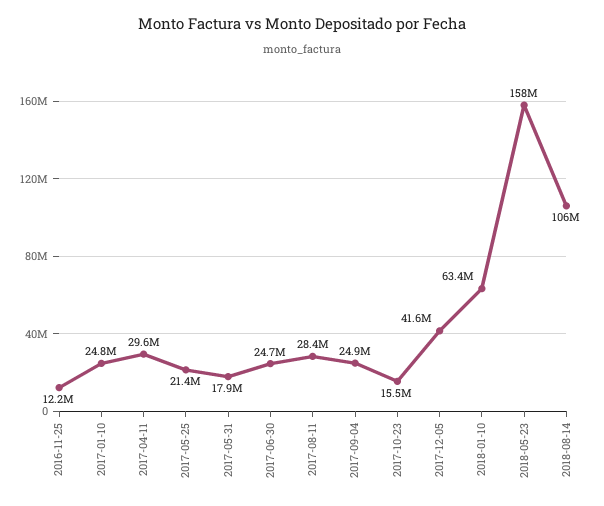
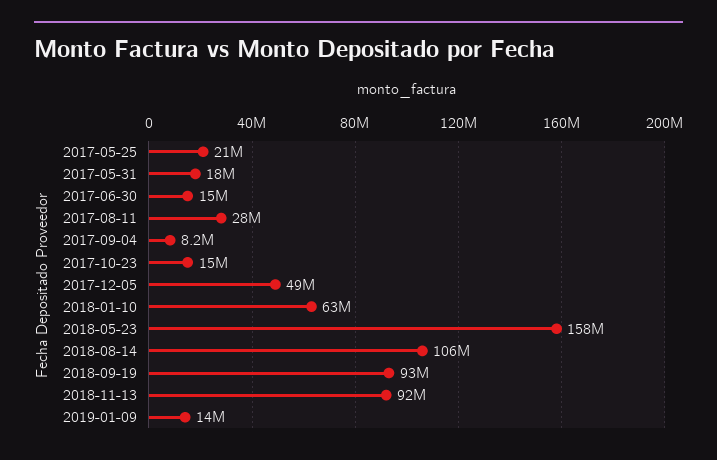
2016-11-25: 12200000 -> none
2017-01-10: 24800000 -> none
2017-04-11: 29600000 -> none
2017-06-30: 24700000 -> 15000000
2017-09-04: 24900000 -> 8200000
2017-12-05: 41600000 -> 49000000
2018-09-19: none -> 93000000
2018-11-13: none -> 92000000
2019-01-09: none -> 14000000

